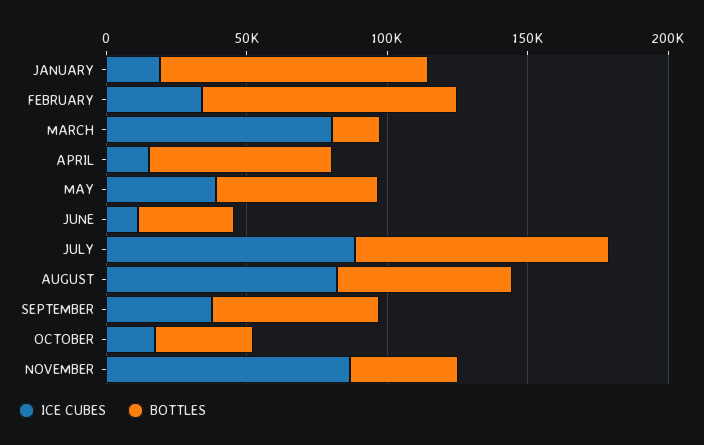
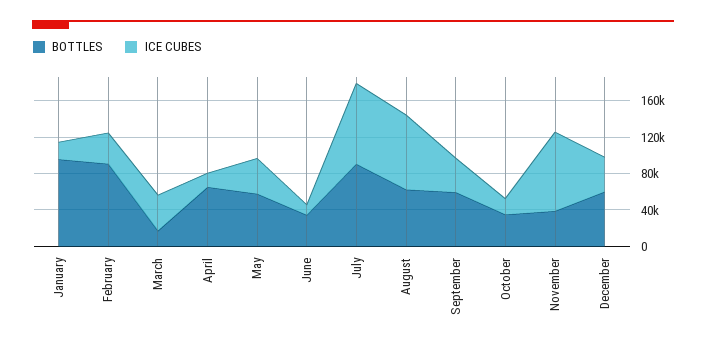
ICE CUBES, MARCH: 80000 -> 40000
BOTTLES, December: none -> 60000
ICE CUBES, December: none -> 40000

